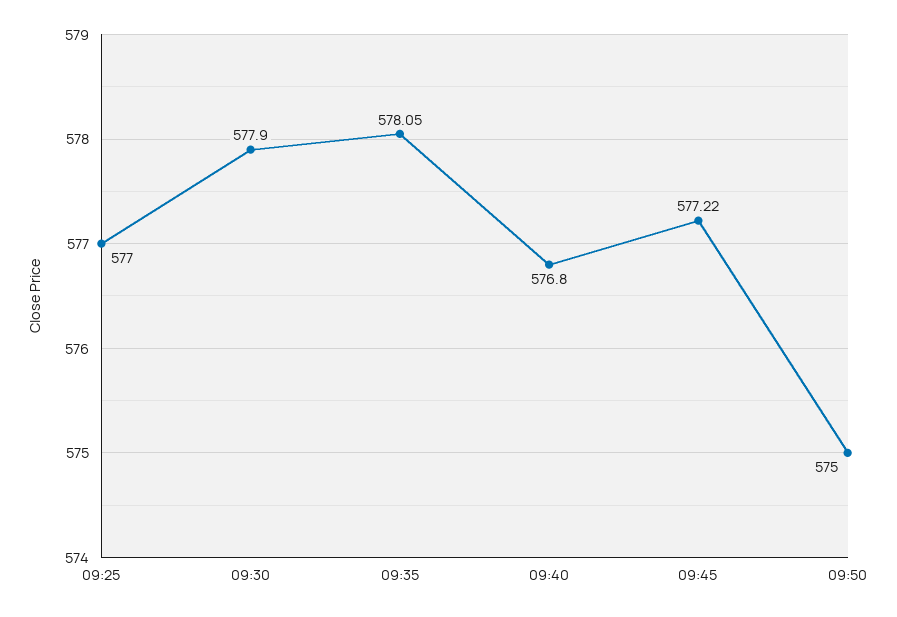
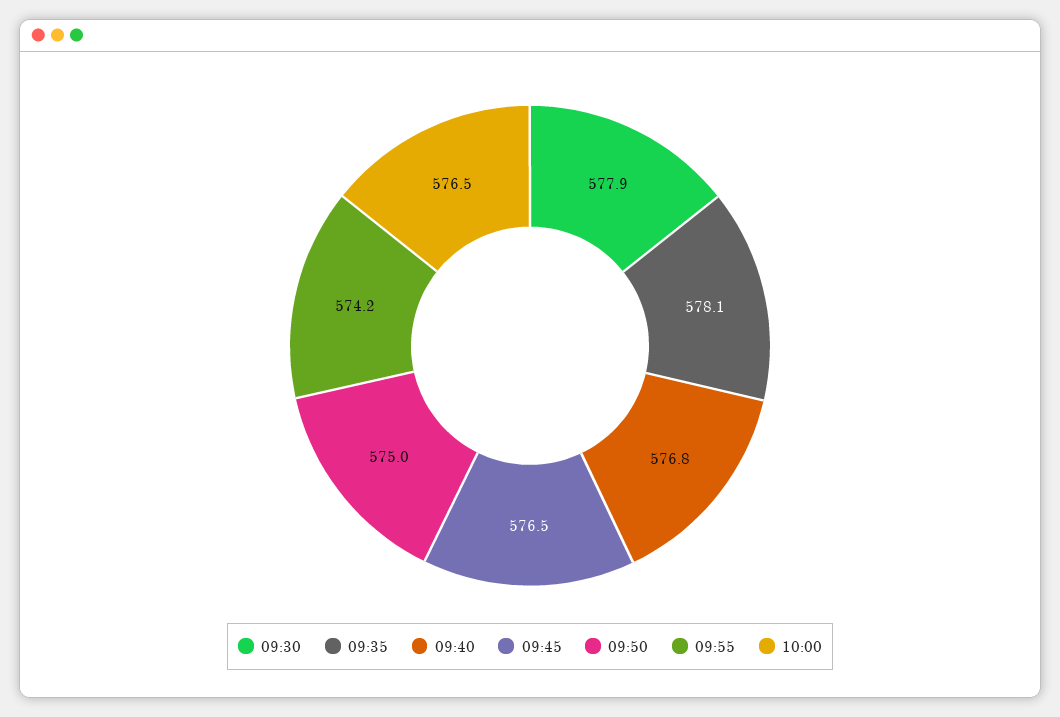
09:25: 577 -> none
09:45: 577.22 -> 576.5
09:55: none -> 574.2
10:00: none -> 576.5

